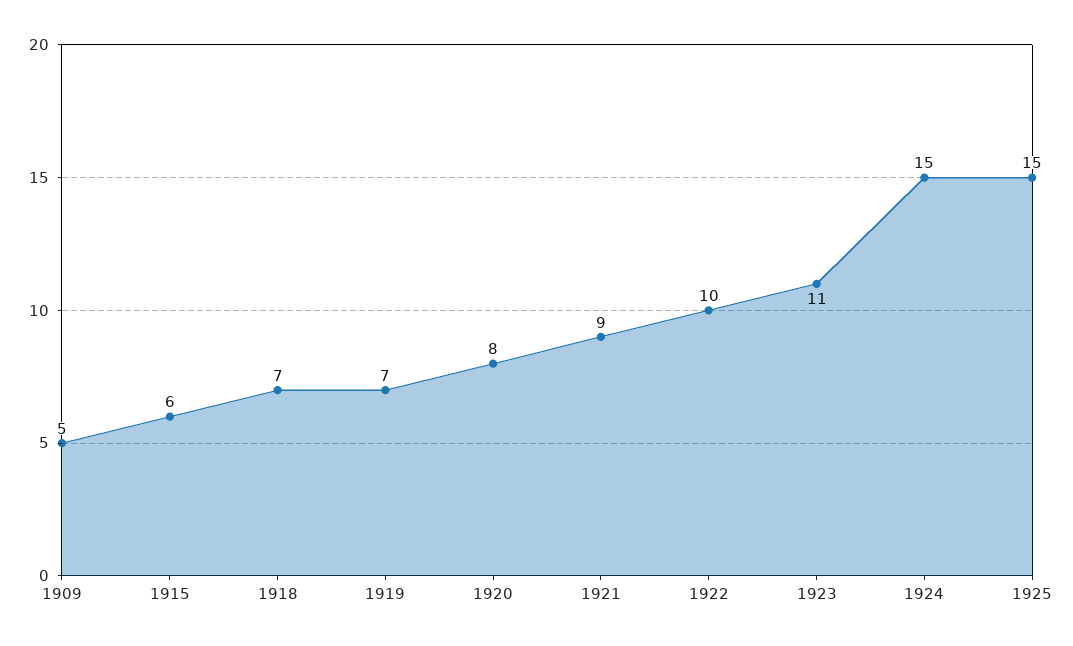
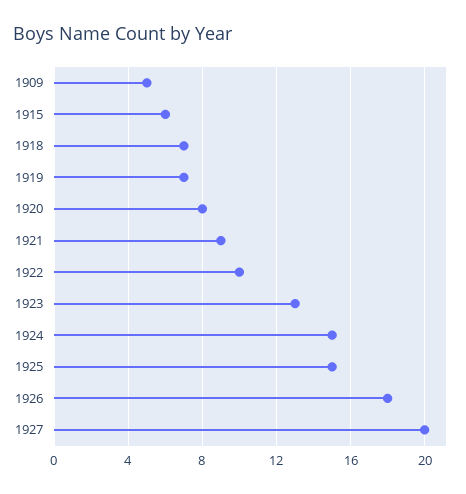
1923: 11 -> 13
1926: none -> 18
1927: none -> 20

